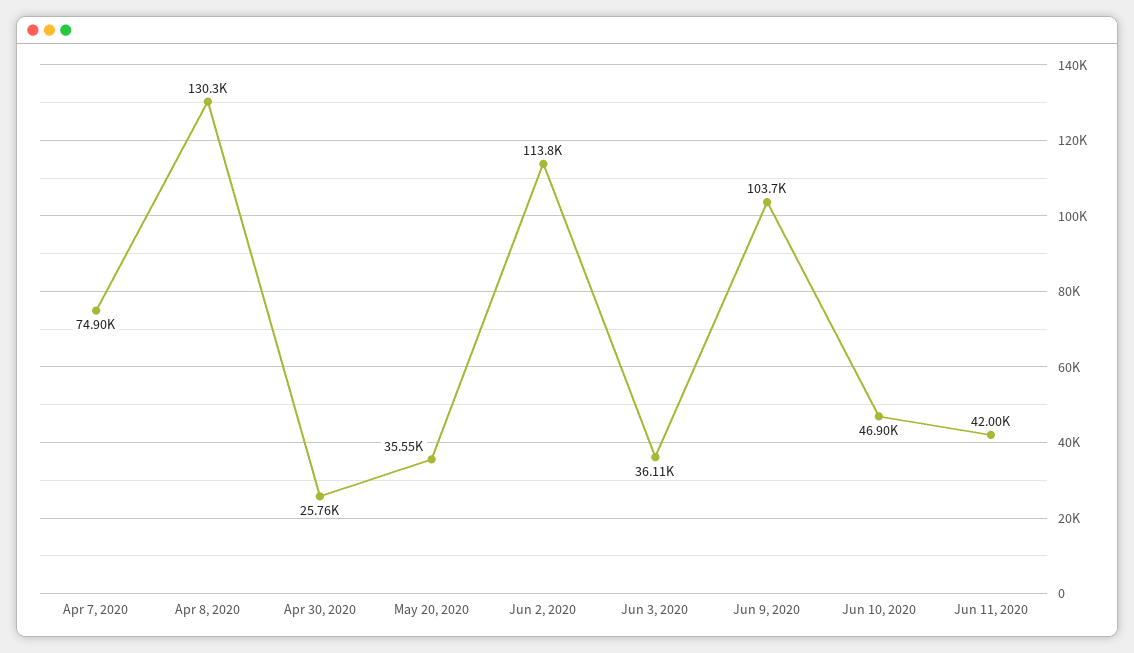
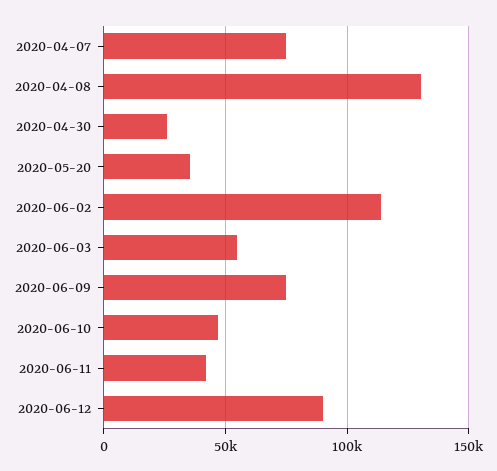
Jun 3, 2020: 36110 -> 55000
Jun 9, 2020: 103700 -> 75000
2020-06-12: none -> 90000

